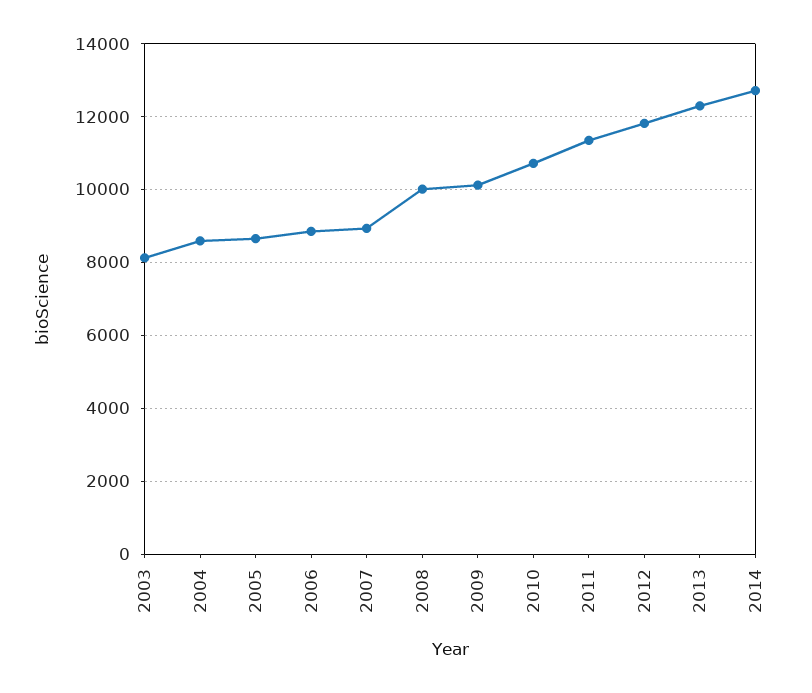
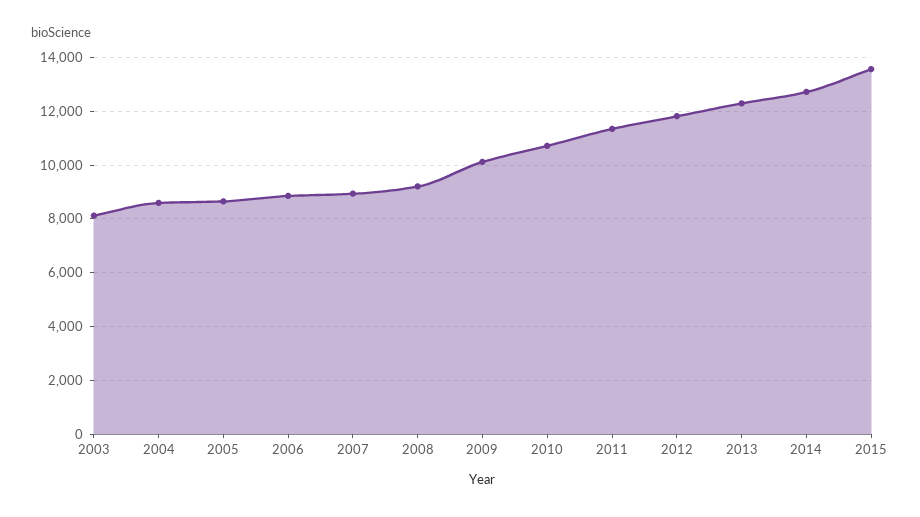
2008: 10000 -> 9250
2015: none -> 13500

